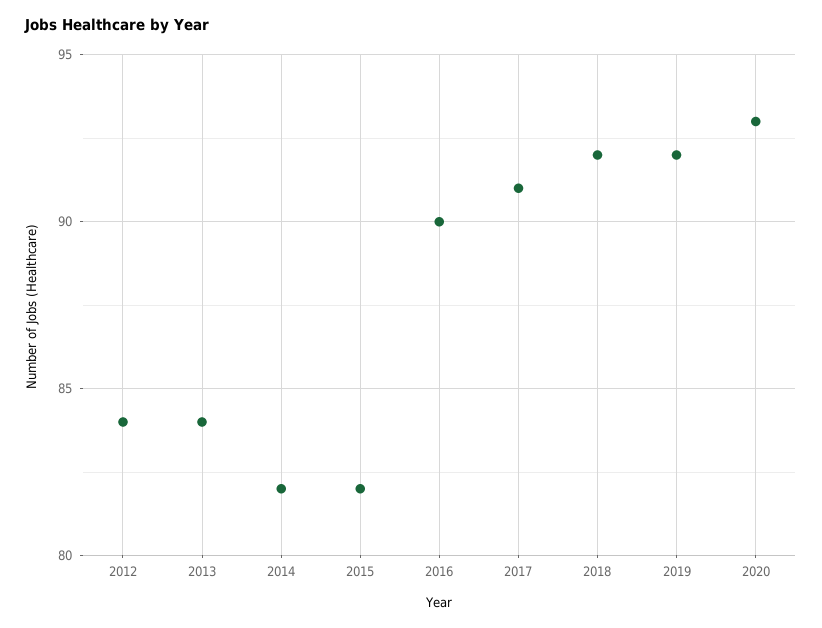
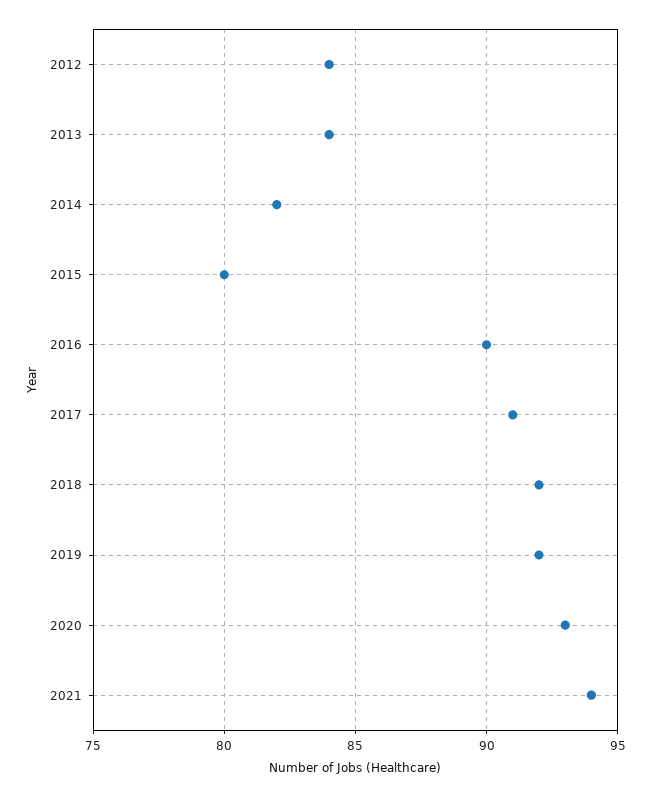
2015: 82 -> 80
2021: none -> 94

